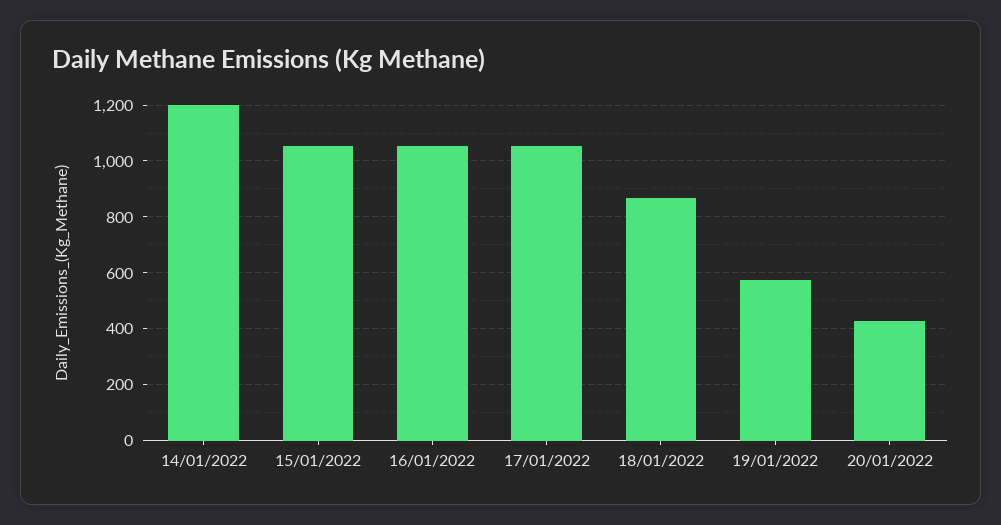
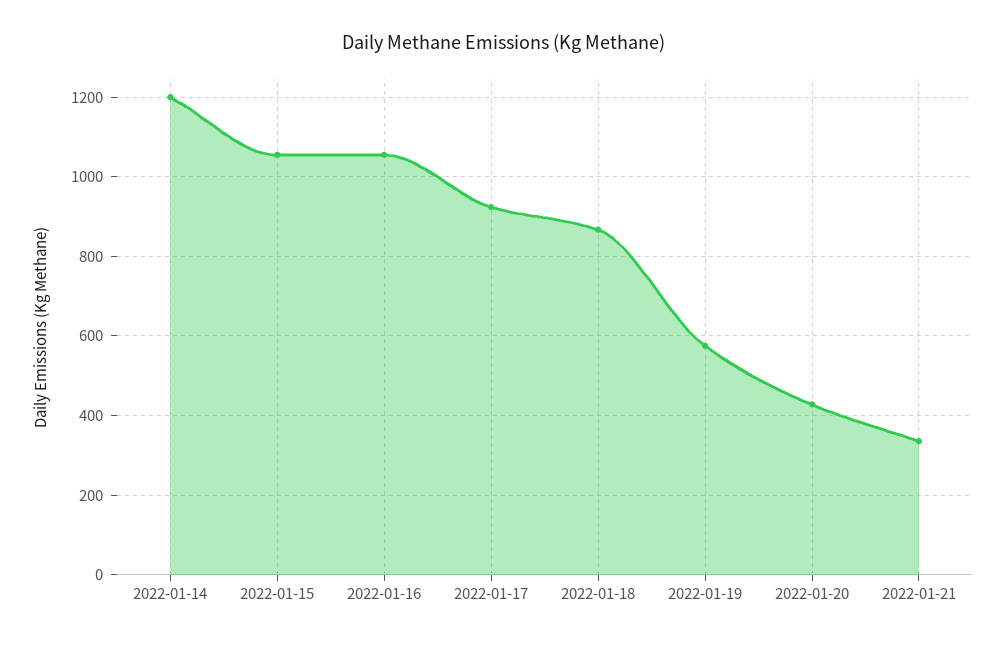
17/01/2022: 1050 -> 920
2022-01-21: none -> 340

